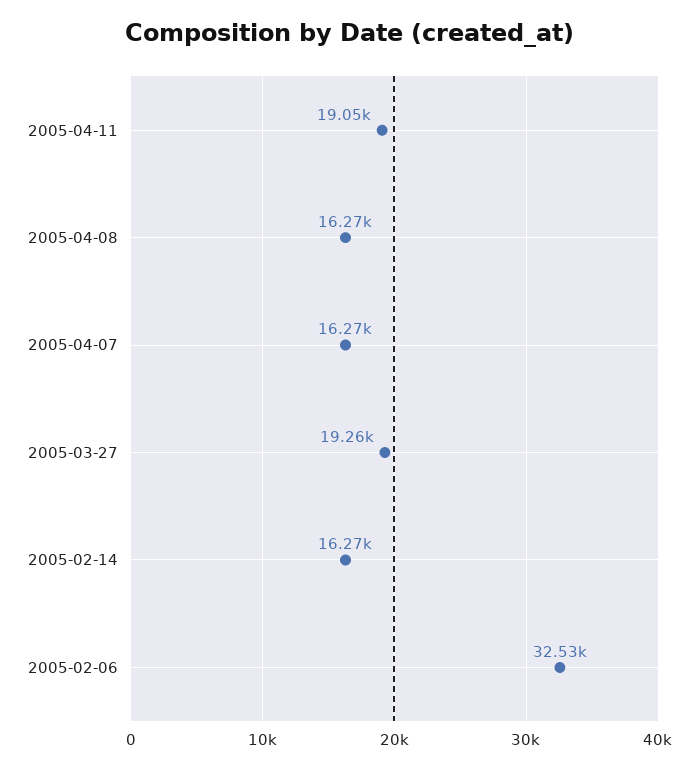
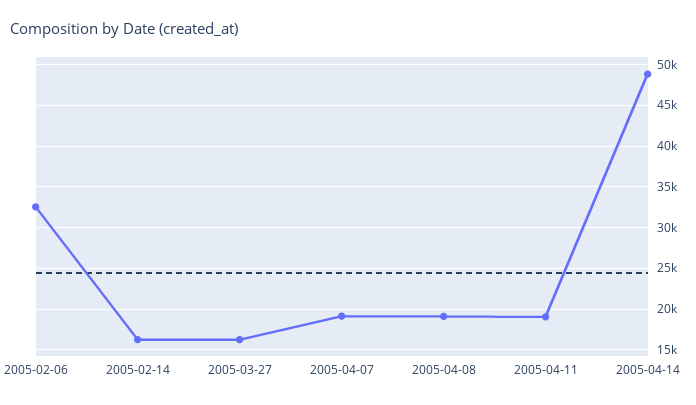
2005-04-08: 16270 -> 19000
2005-04-07: 16270 -> 19000
2005-03-27: 19260 -> 16000
2005-04-14: none -> 49000

